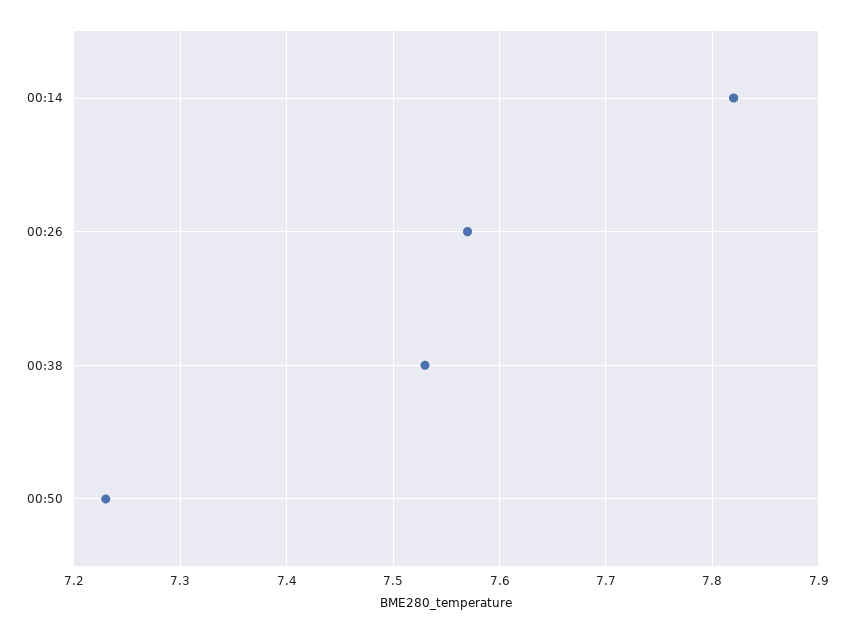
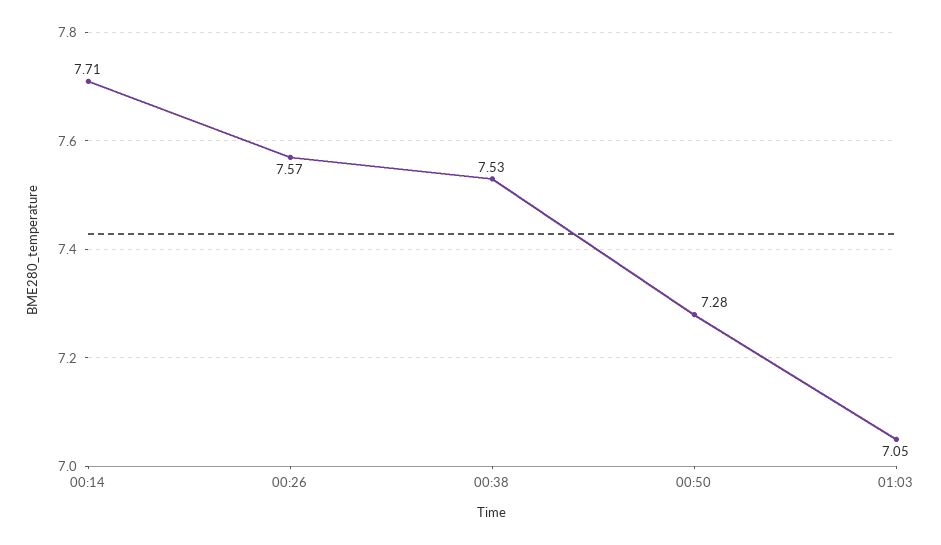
00:14: 7.82 -> 7.71
00:50: 7.23 -> 7.28
01:03: none -> 7.05

